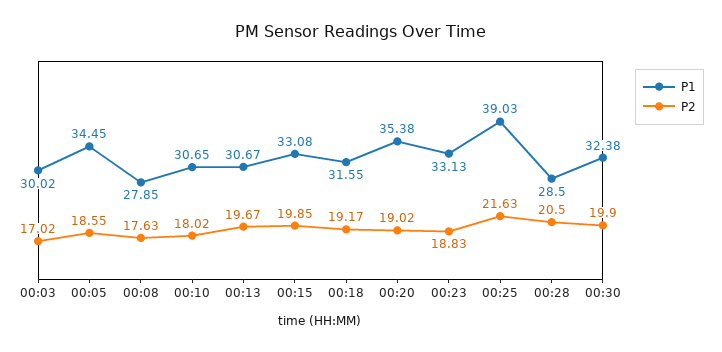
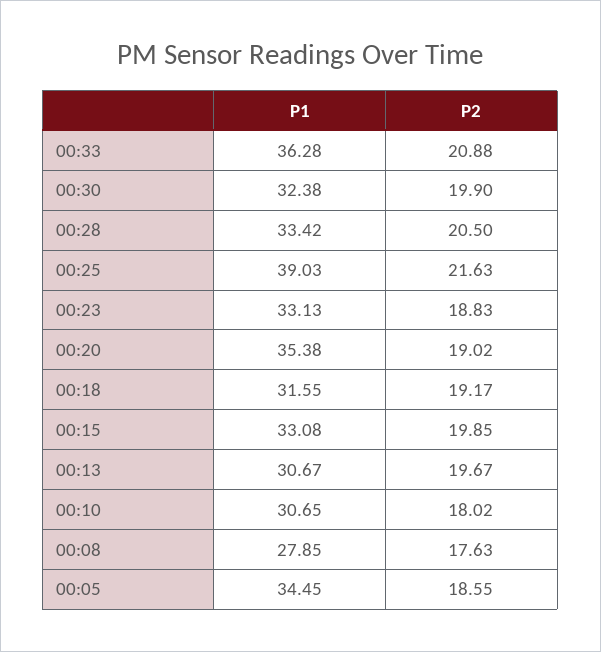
P1, 00:03: 30.02 -> none
P2, 00:03: 17.02 -> none
P1, 00:28: 28.5 -> 33.42
P1, 00:33: none -> 36.28
P2, 00:33: none -> 20.88

